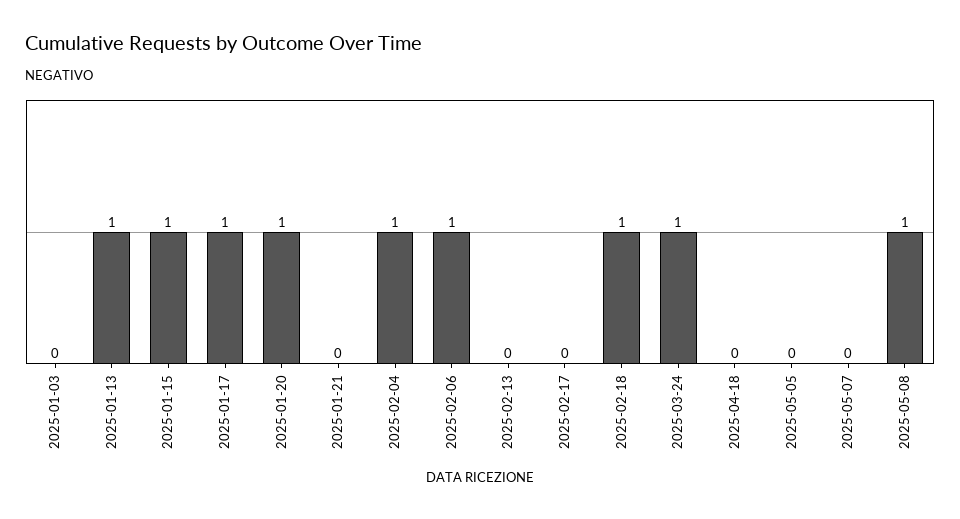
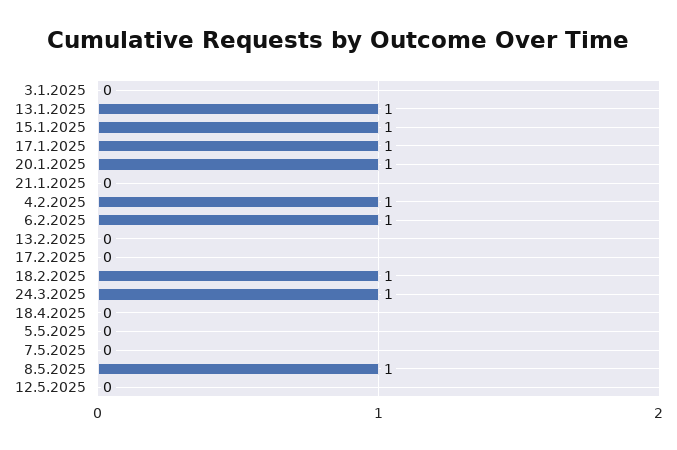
12.5.2025: none -> 0

